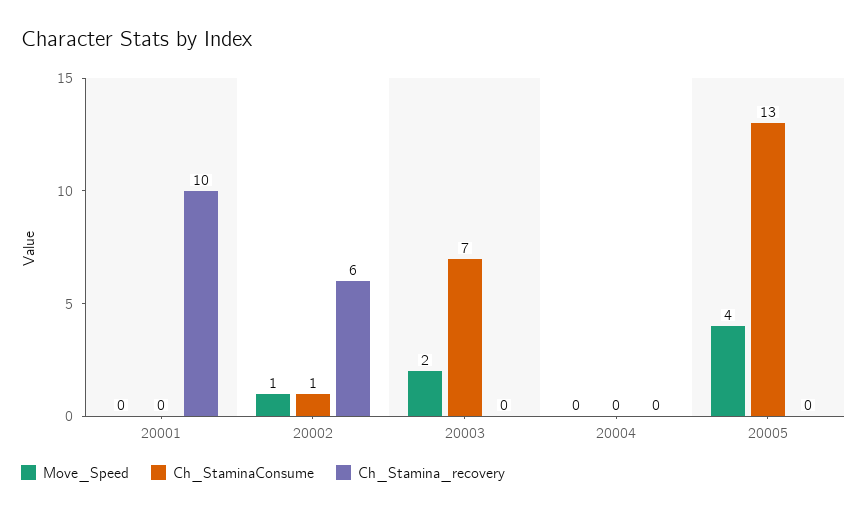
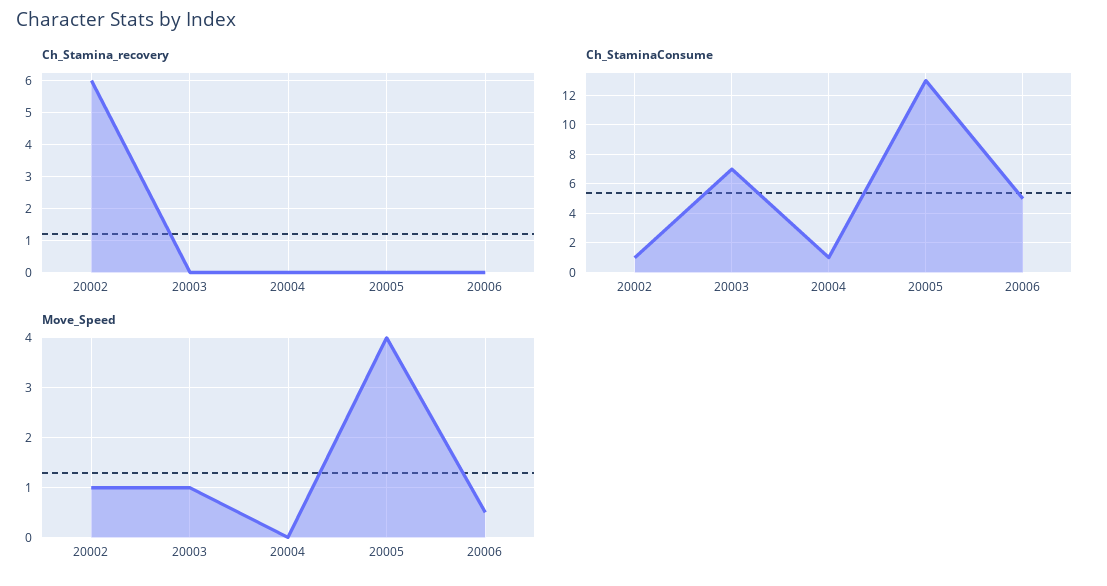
Move_Speed, 20001: 0 -> none
Ch_StaminaConsume, 20001: 0 -> none
Ch_Stamina_recovery, 20001: 10 -> none
Move_Speed, 20003: 2 -> 1
Ch_StaminaConsume, 20004: 0 -> 1
Ch_Stamina_recovery, 20006: none -> 0
Ch_StaminaConsume, 20006: none -> 5
Move_Speed, 20006: none -> 0.5

